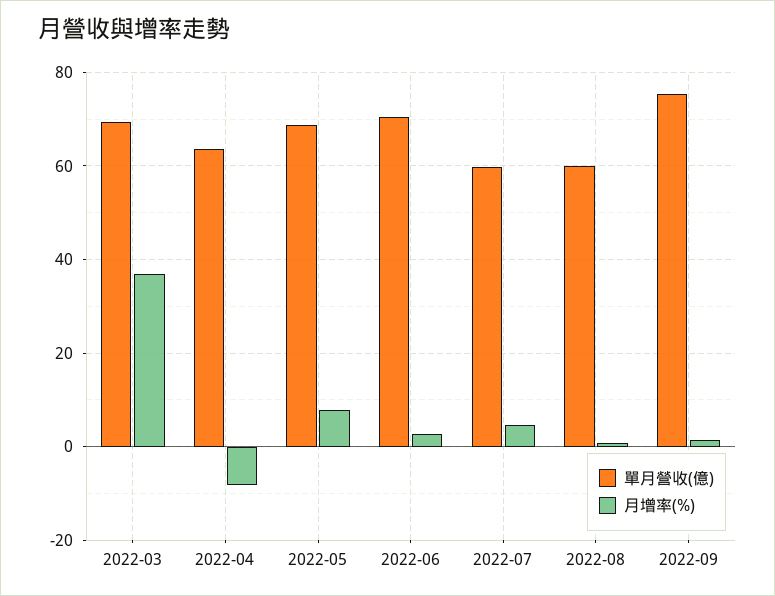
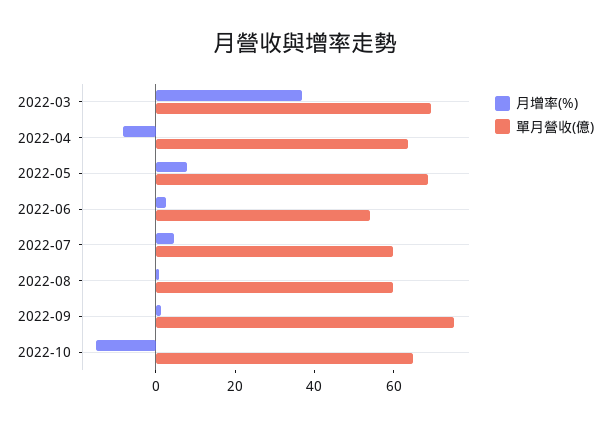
單月營收(億), 2022-06: 70 -> 55
月增率(%), 2022-10: none -> -15
單月營收(億), 2022-10: none -> 65

